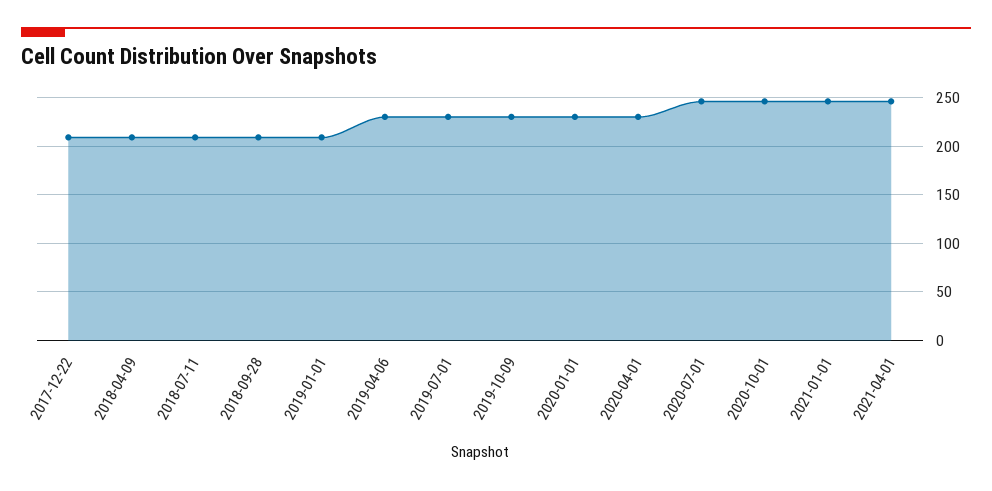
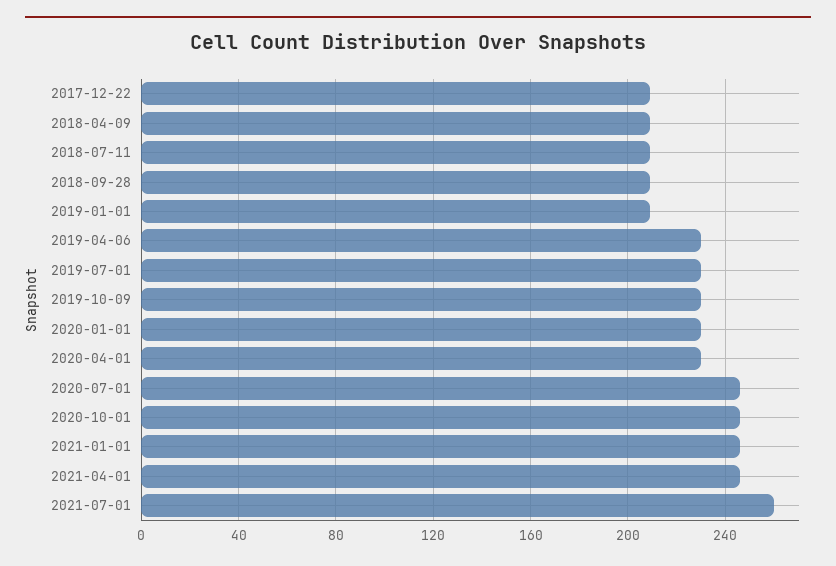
2021-07-01: none -> 260

